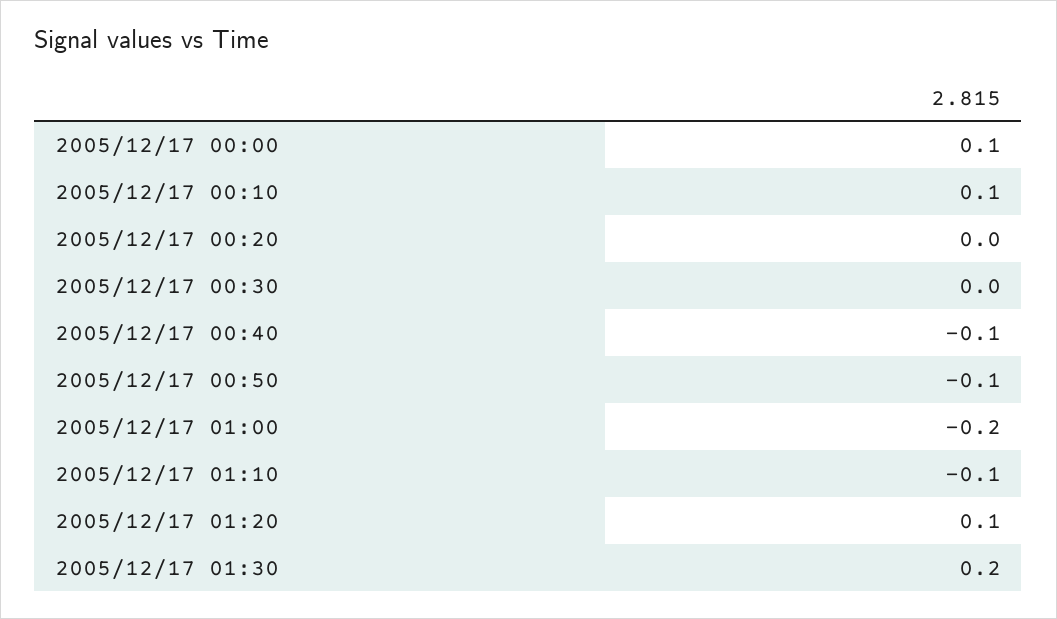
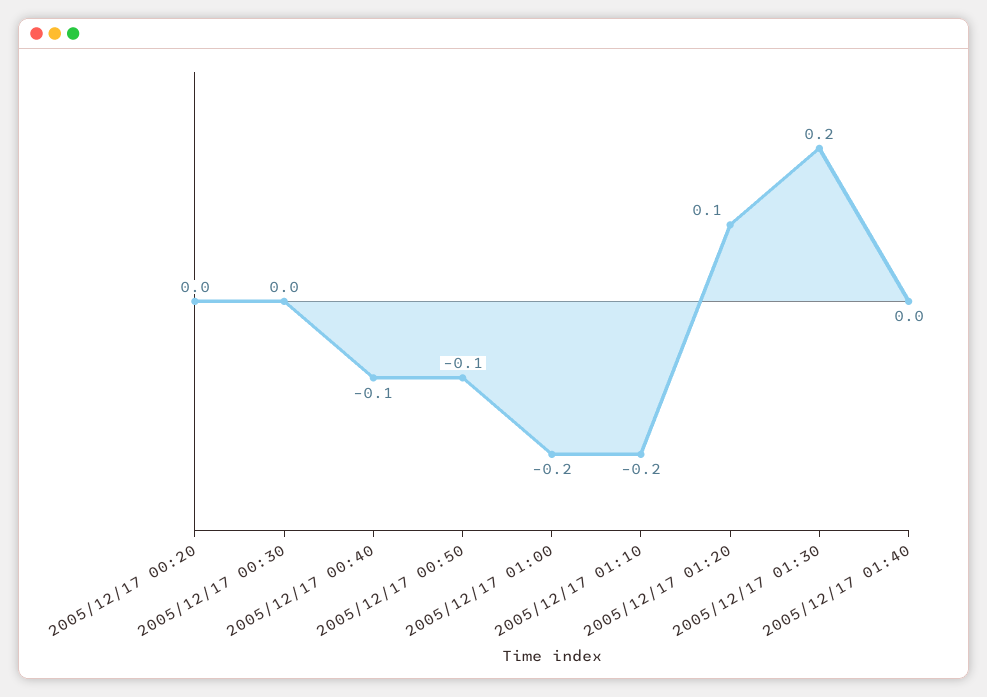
2005/12/17 00:00: 0.1 -> none
2005/12/17 00:10: 0.1 -> none
2005/12/17 01:10: -0.1 -> -0.2
2005/12/17 01:40: none -> 0

